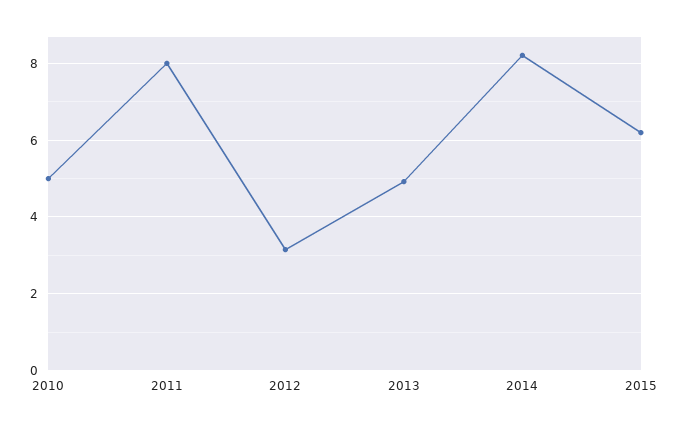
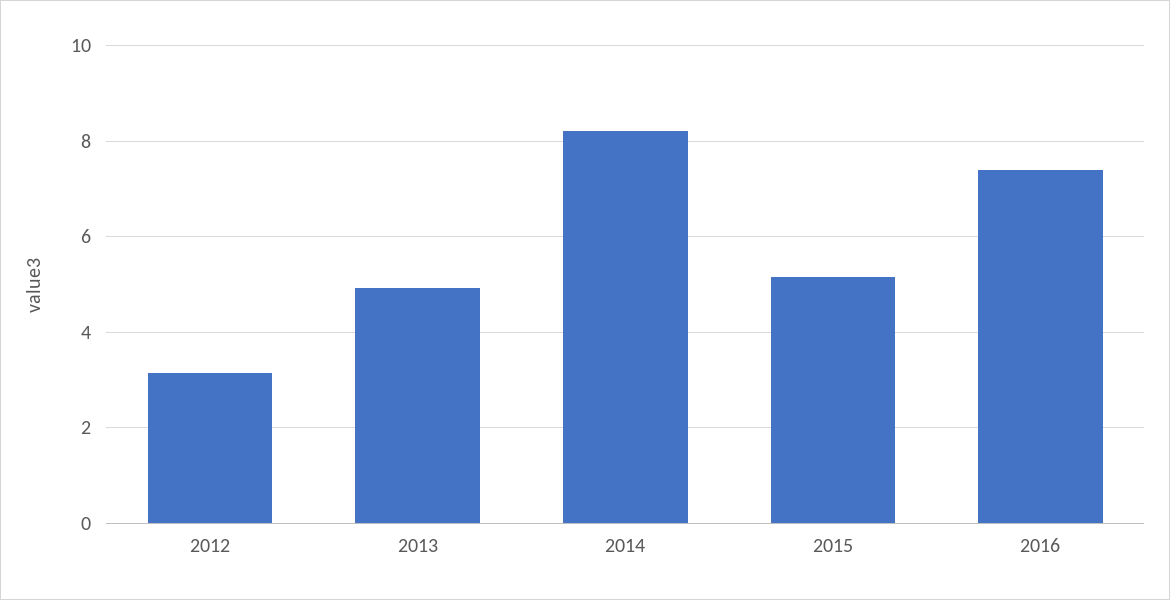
2010: 5 -> none
2011: 8 -> none
2015: 6.2 -> 5.2
2016: none -> 7.4

